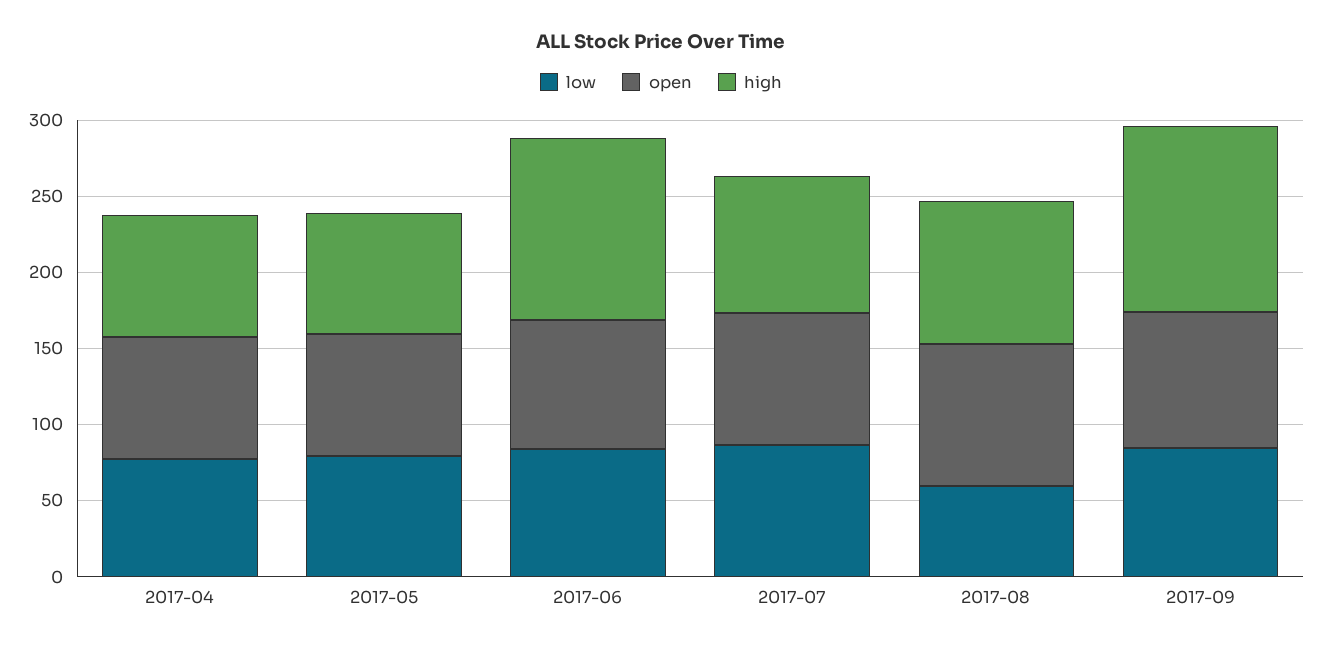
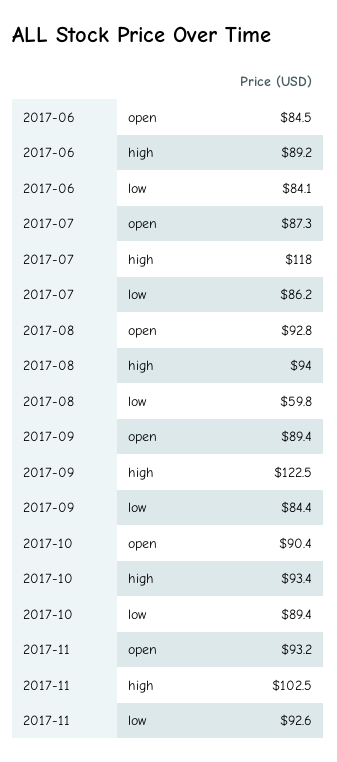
low, 2017-04: 80 -> none
open, 2017-04: 80 -> none
high, 2017-04: 80 -> none
low, 2017-05: 80 -> none
open, 2017-05: 80 -> none
high, 2017-05: 80 -> none
high, 2017-06: 120 -> 89.2
high, 2017-07: 90 -> 118
open, 2017-10: none -> 90.4
high, 2017-10: none -> 93.4
low, 2017-10: none -> 89.4
open, 2017-11: none -> 93.2
high, 2017-11: none -> 102.5
low, 2017-11: none -> 92.6

